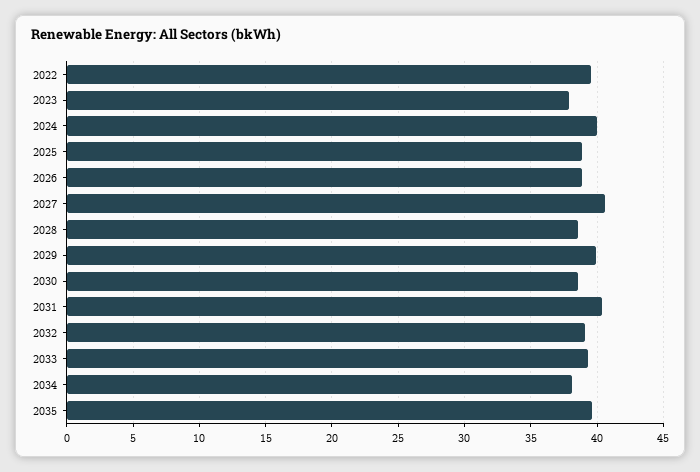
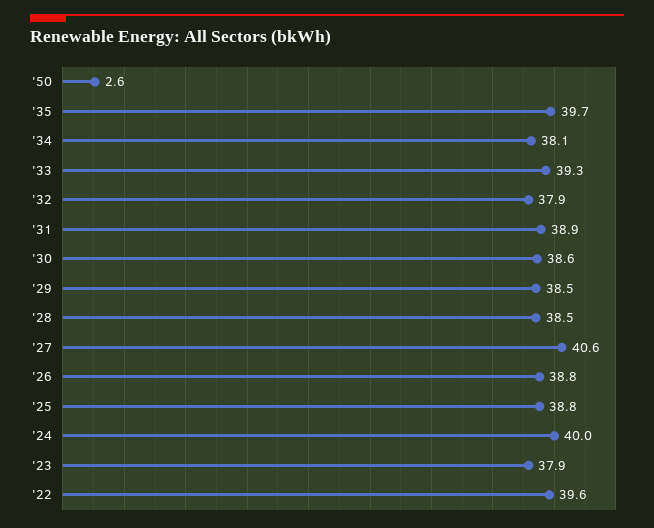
2029: 40 -> 38.5
2031: 40.5 -> 38.9
2032: 39 -> 37.9
'50: none -> 2.6

